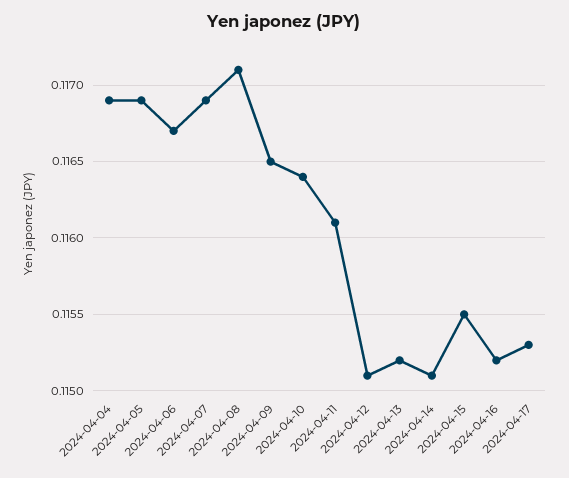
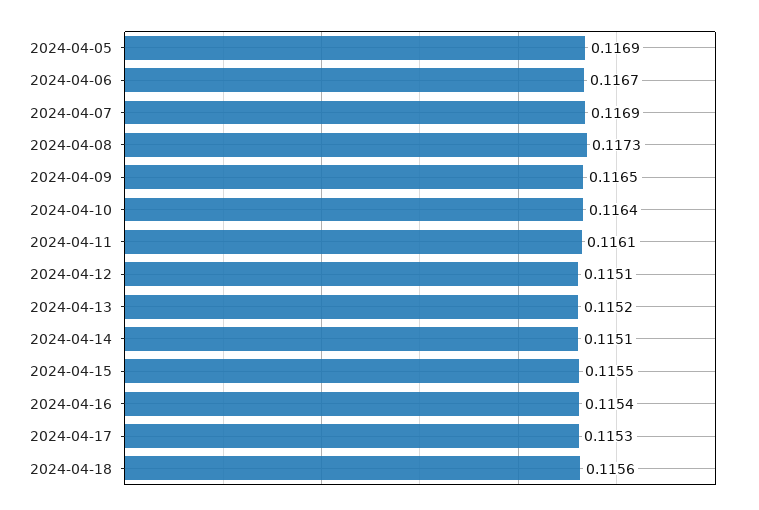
2024-04-04: 0.1169 -> none
2024-04-08: 0.1171 -> 0.1173
2024-04-16: 0.1152 -> 0.1154
2024-04-18: none -> 0.1156

